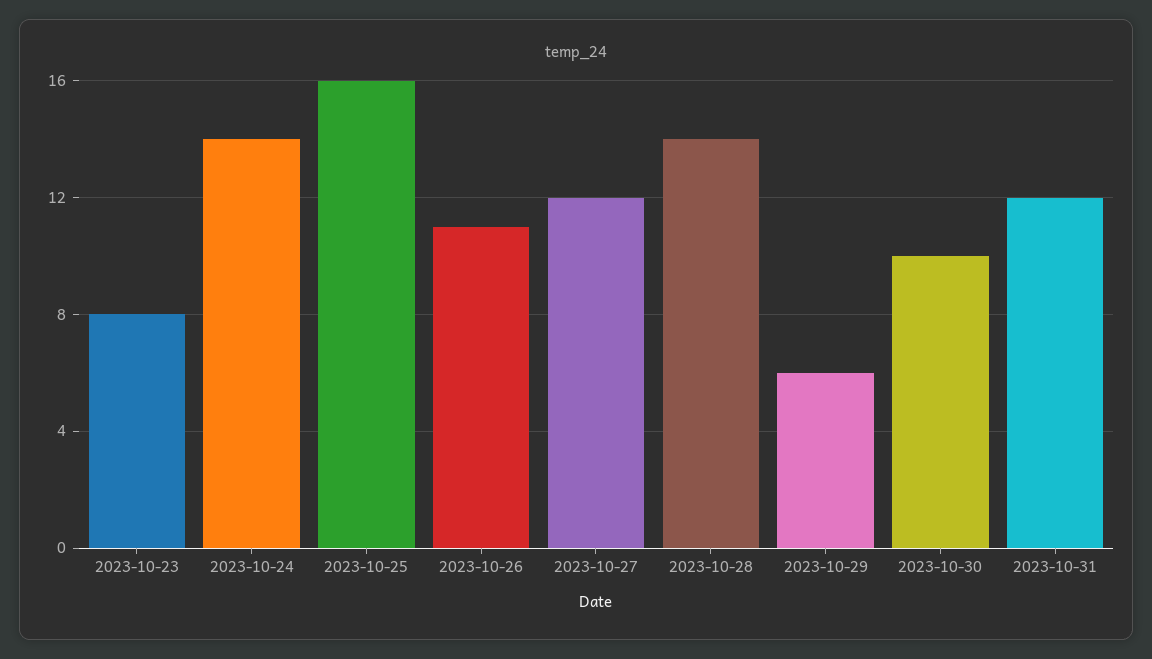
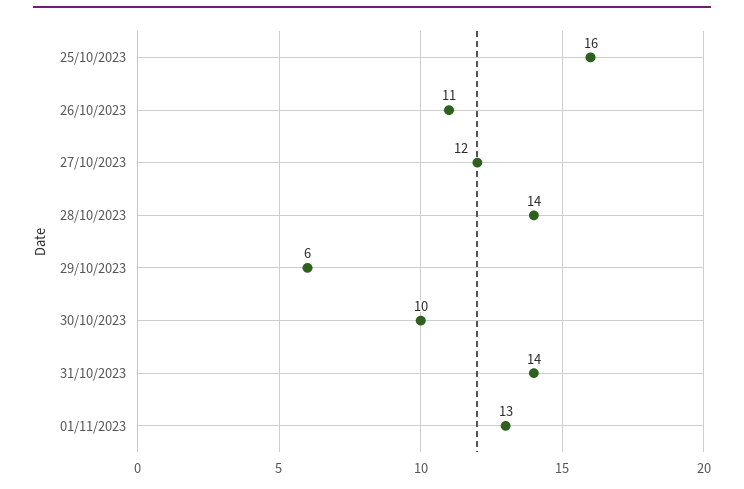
2023-10-23: 8 -> none
2023-10-24: 14 -> none
2023-10-31: 12 -> 14
01/11/2023: none -> 13

